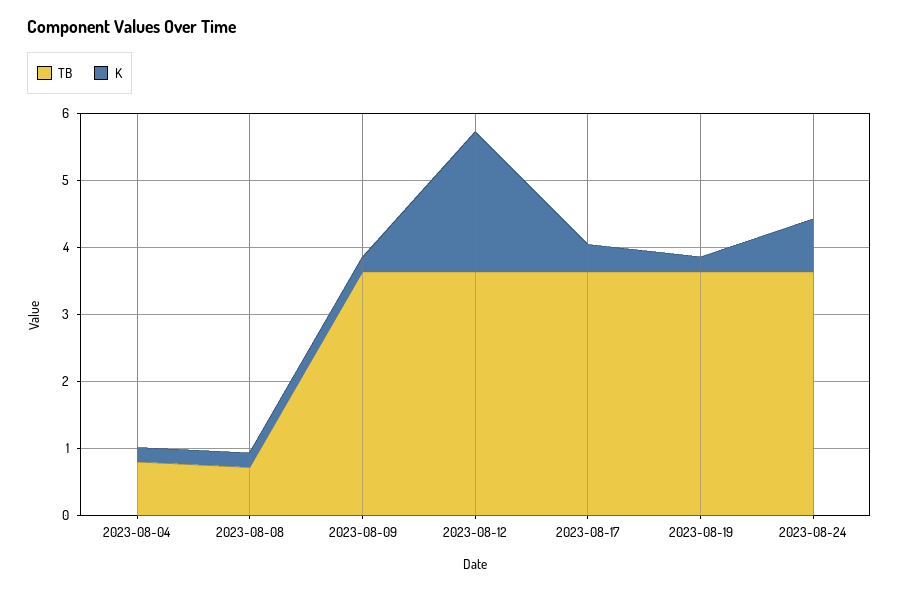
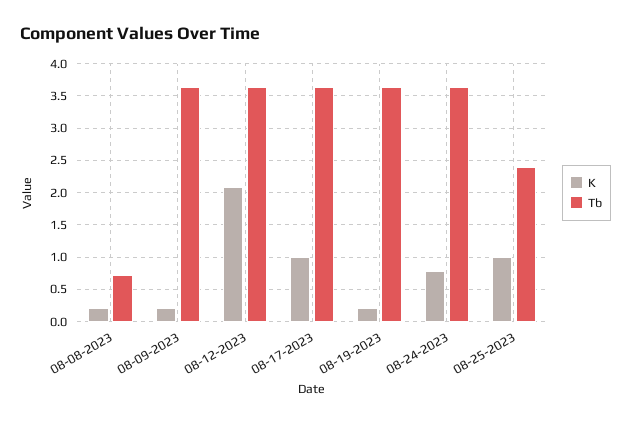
TB, 2023-08-04: 0.8 -> none
K, 2023-08-04: 0.2 -> none
K, 2023-08-17: 0.4 -> 1
K, 08-25-2023: none -> 1
TB, 08-25-2023: none -> 2.4

